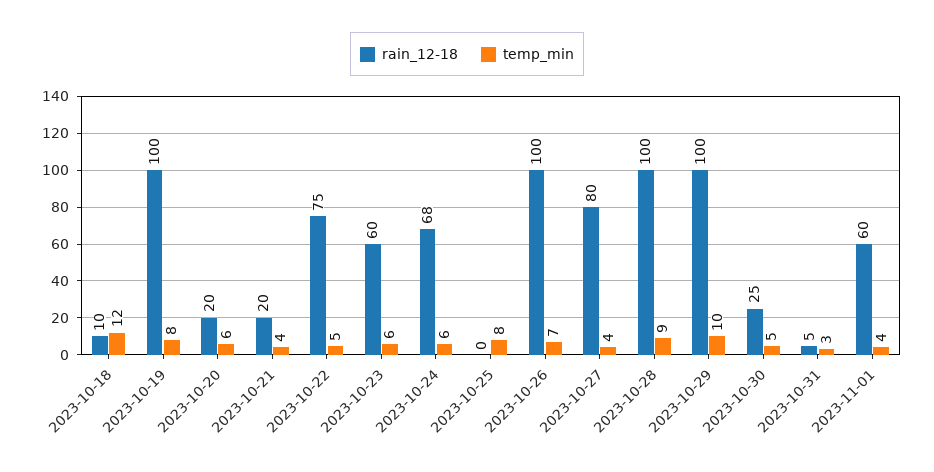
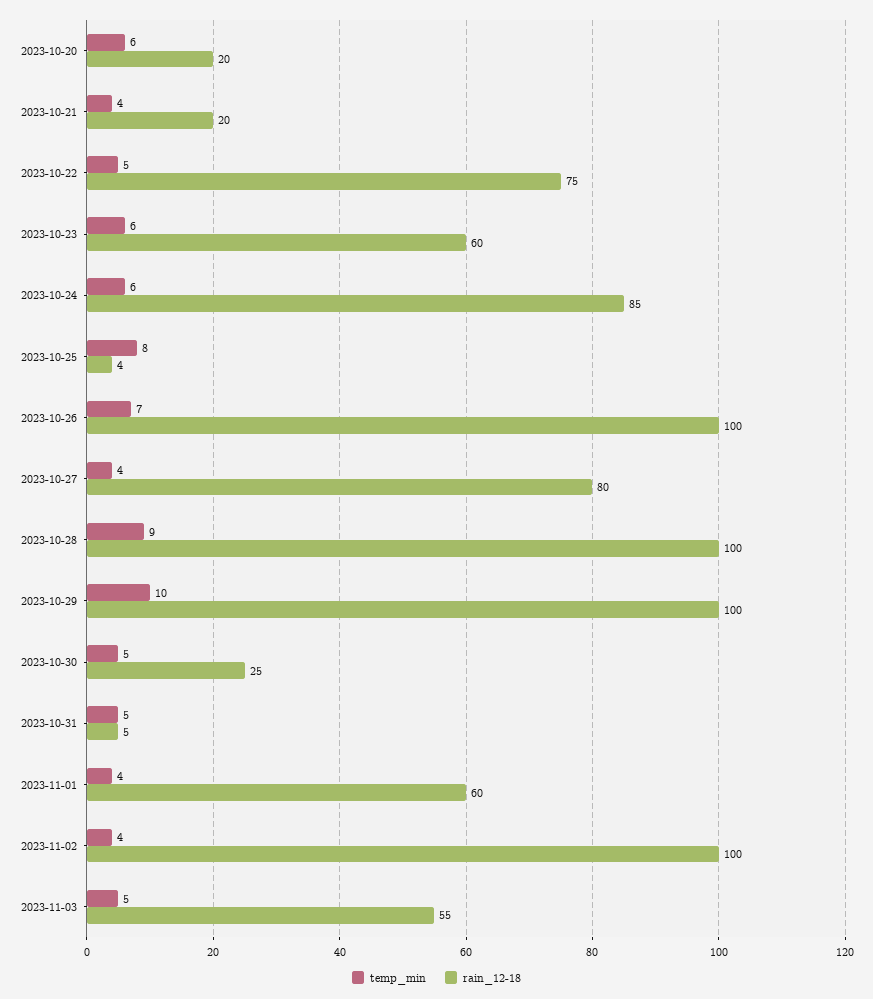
rain_12-18, 2023-10-18: 10 -> none
temp_min, 2023-10-18: 12 -> none
rain_12-18, 2023-10-19: 100 -> none
temp_min, 2023-10-19: 8 -> none
rain_12-18, 2023-10-24: 68 -> 85
rain_12-18, 2023-10-25: 0 -> 4
temp_min, 2023-10-31: 3 -> 5
temp_min, 2023-11-02: none -> 4
rain_12-18, 2023-11-02: none -> 100
temp_min, 2023-11-03: none -> 5
rain_12-18, 2023-11-03: none -> 55

